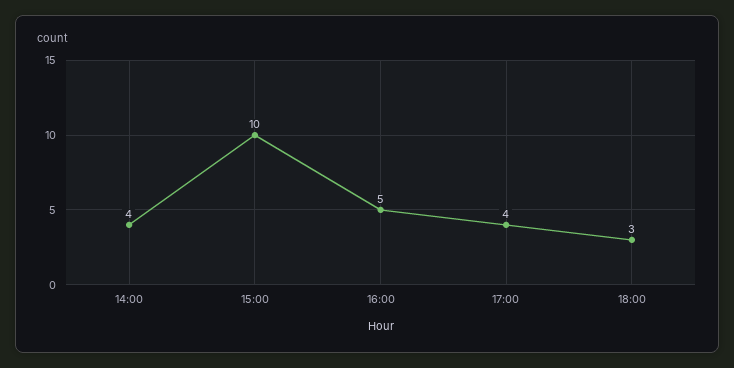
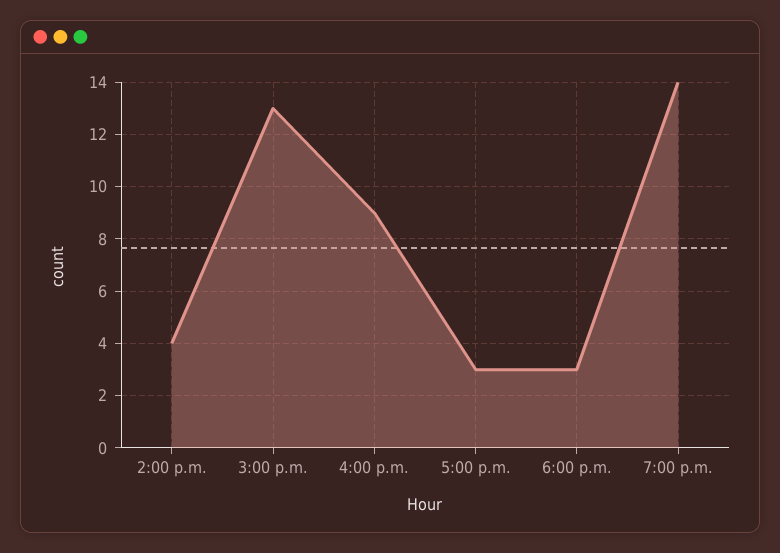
15:00: 10 -> 13
16:00: 5 -> 9
17:00: 4 -> 3
7:00 p.m.: none -> 14

